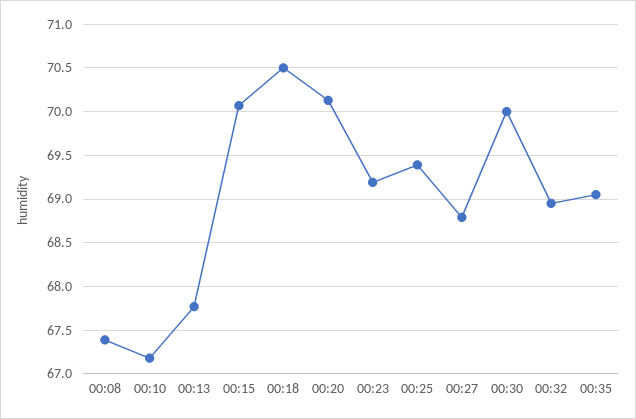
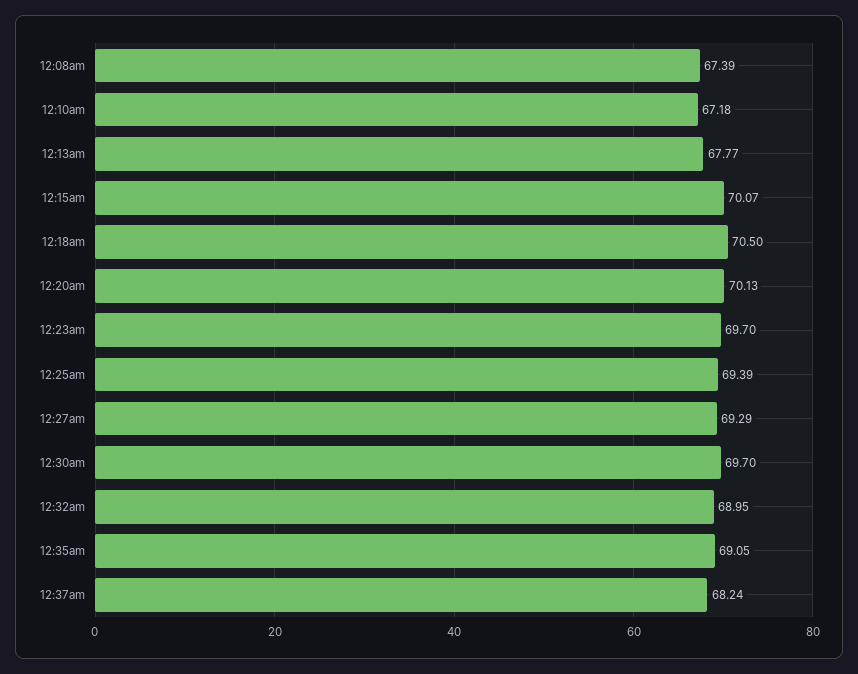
00:23: 69.2 -> 69.7
00:27: 68.8 -> 69.29
00:30: 70 -> 69.7
12:37am: none -> 68.24

